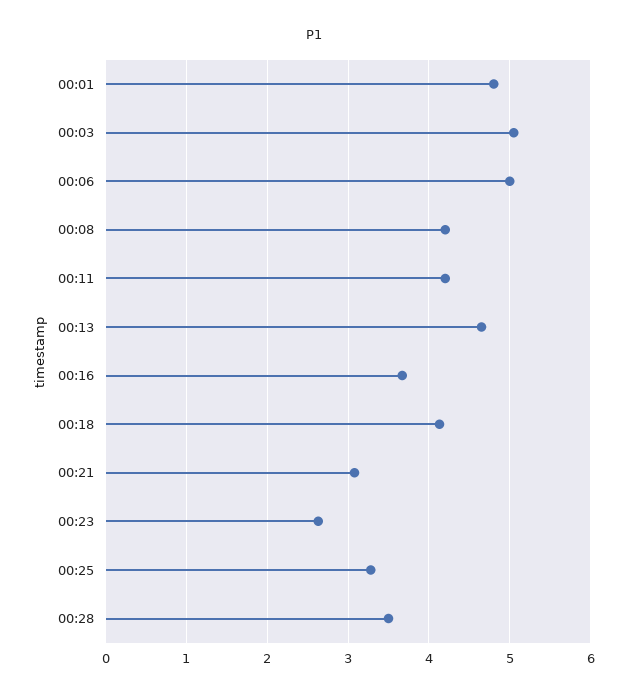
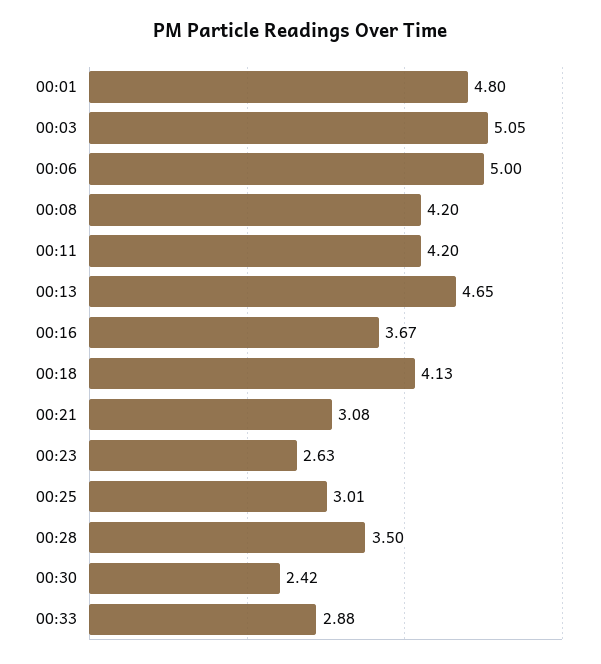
00:25: 3.3 -> 3.01
00:30: none -> 2.42
00:33: none -> 2.88

